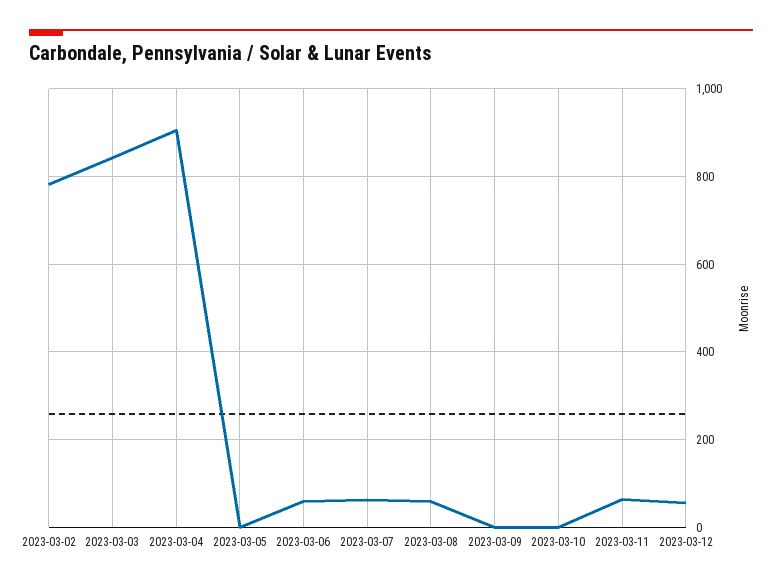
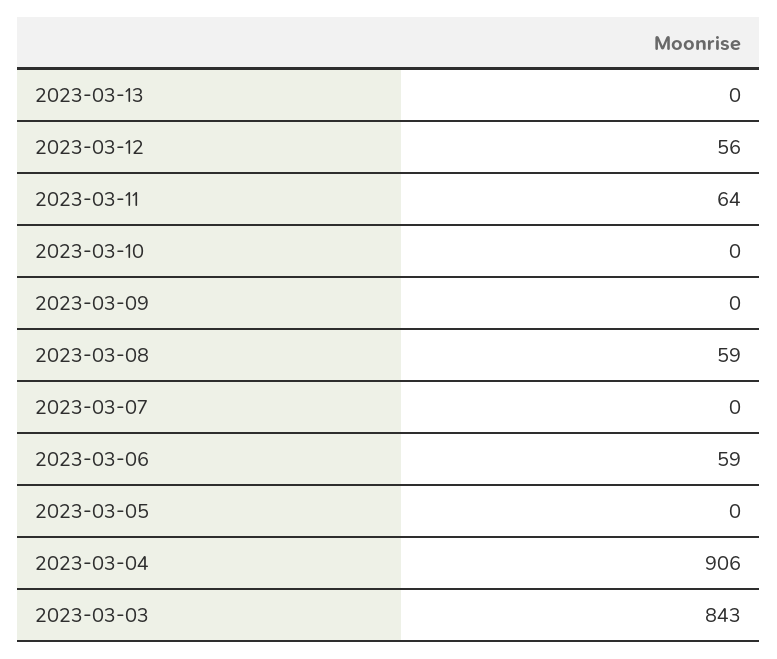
2023-03-02: 780 -> none
2023-03-07: 60 -> 0
2023-03-13: none -> 0

